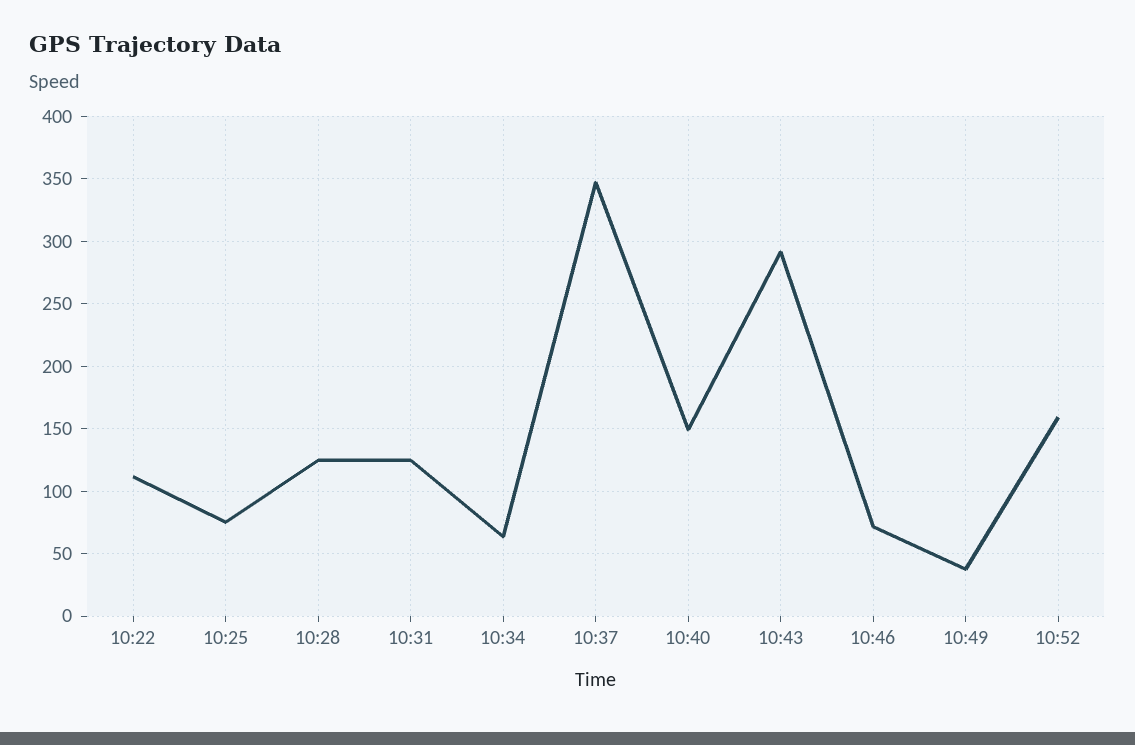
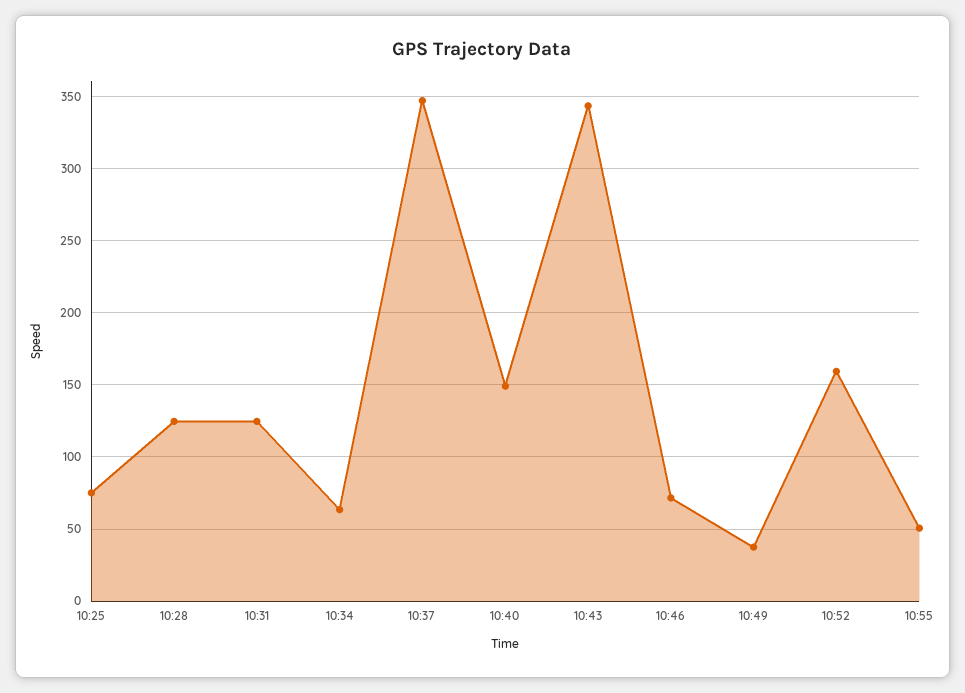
10:22: 110 -> none
10:43: 290 -> 345
10:55: none -> 50

